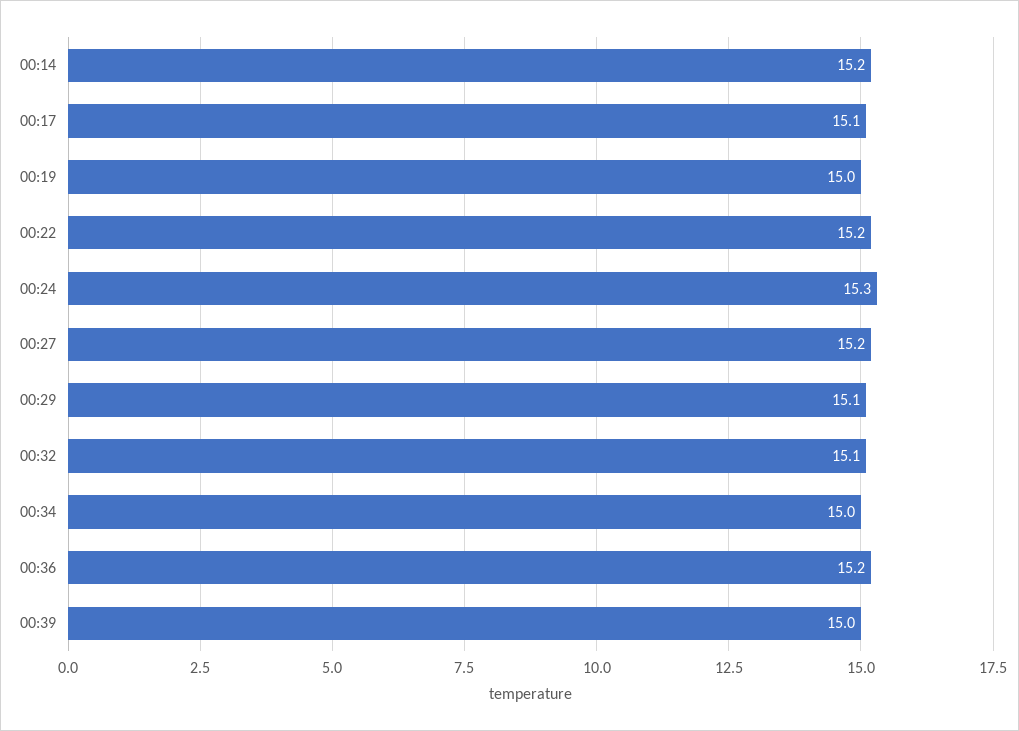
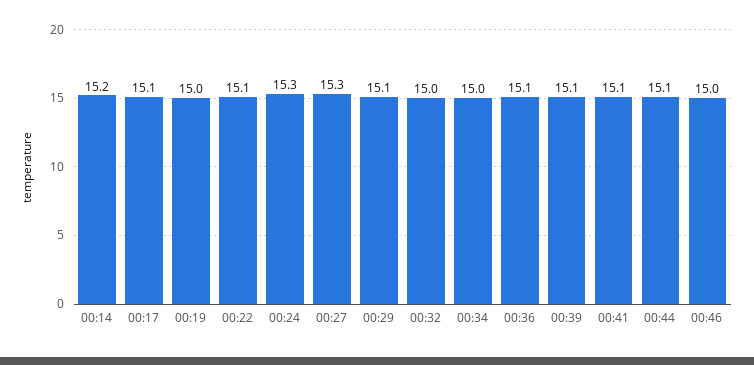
00:22: 15.2 -> 15.1
00:27: 15.2 -> 15.3
00:32: 15.1 -> 15
00:36: 15.2 -> 15.1
00:39: 15 -> 15.1
00:41: none -> 15.1
00:44: none -> 15.1
00:46: none -> 15

